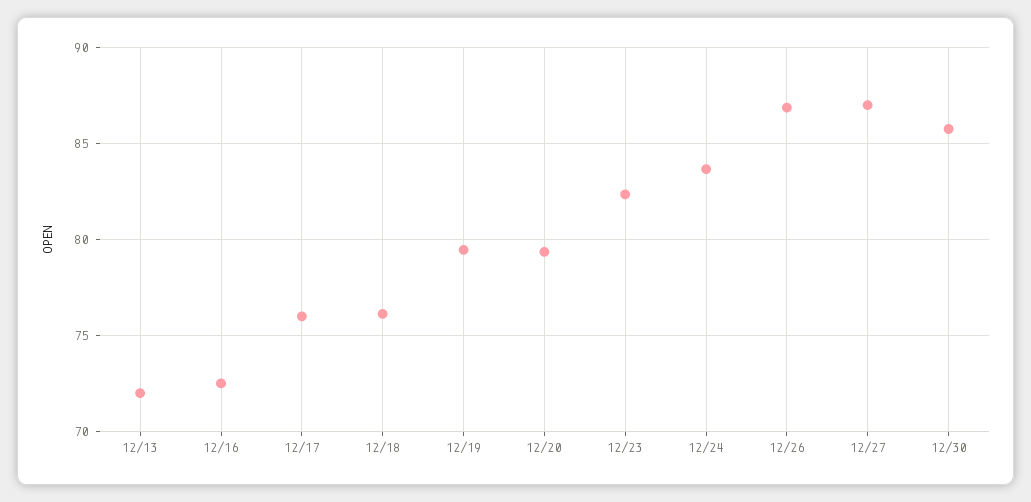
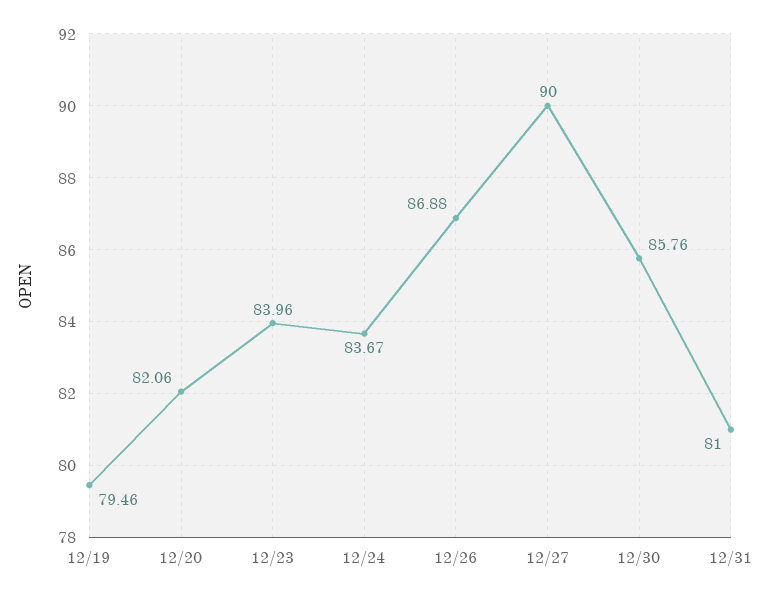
12/13: 72 -> none
12/16: 72.5 -> none
12/17: 76 -> none
12/18: 76 -> none
12/20: 79.5 -> 82.06
12/23: 82.5 -> 83.96
12/27: 87 -> 90
12/31: none -> 81

